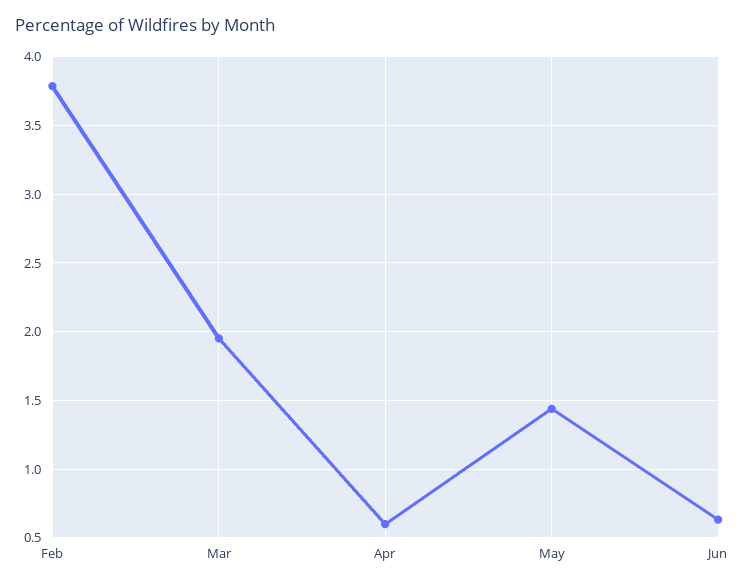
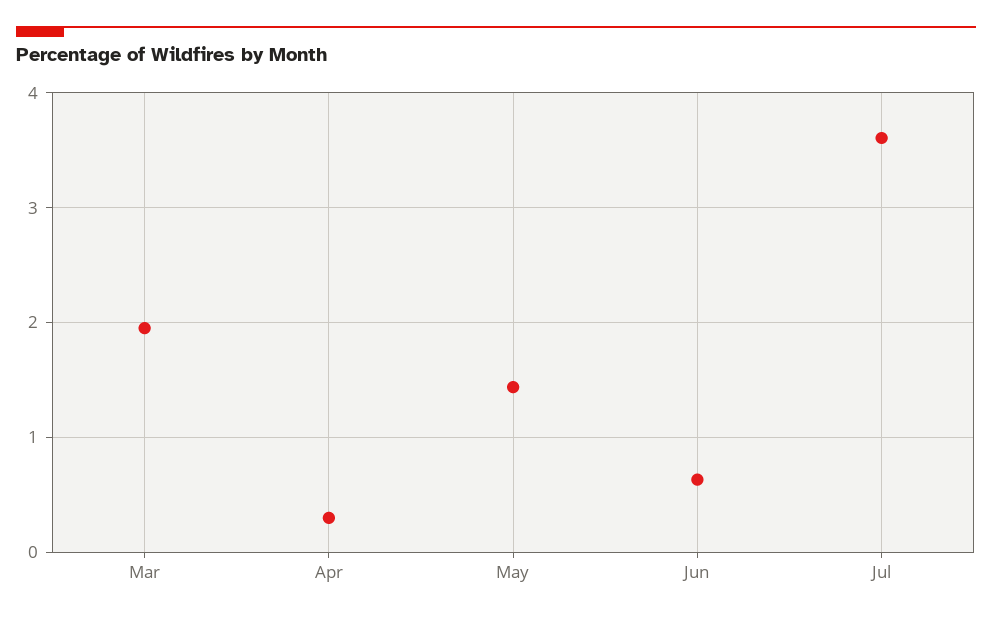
Feb: 3.8 -> none
Apr: 0.6 -> 0.3
Jul: none -> 3.6

